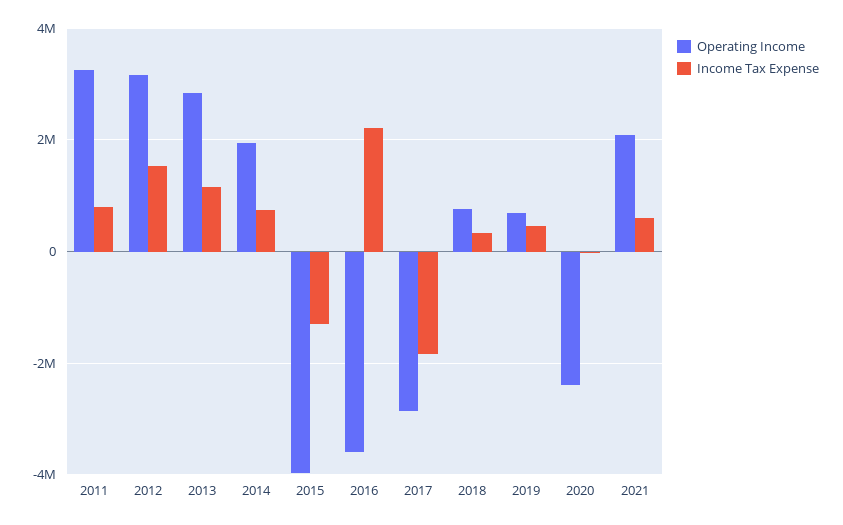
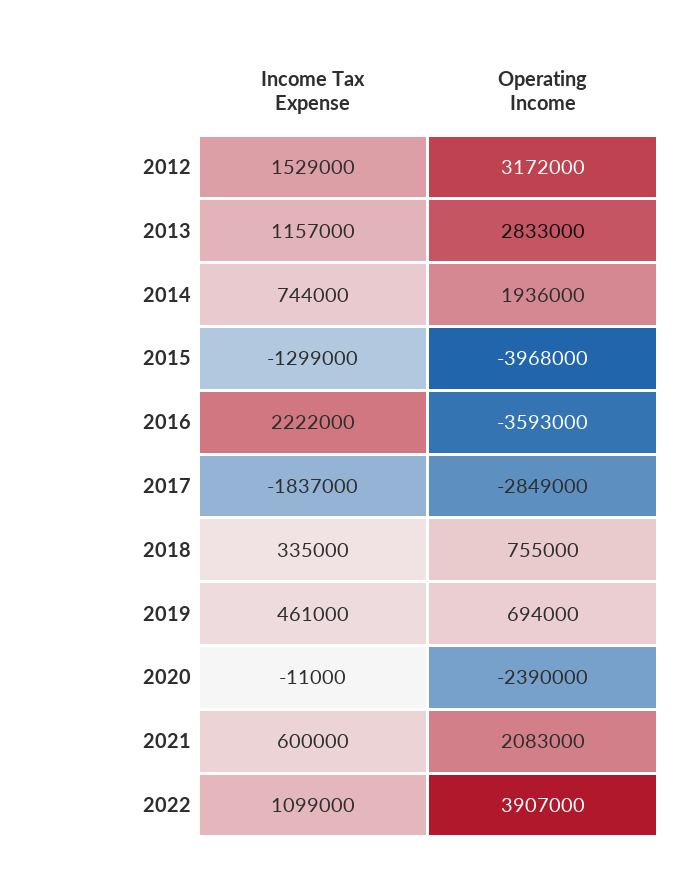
Operating Income, 2011: 3200000 -> none
Income Tax Expense, 2011: 800000 -> none
Income Tax Expense, 2022: none -> 1099000
Operating Income, 2022: none -> 3907000

